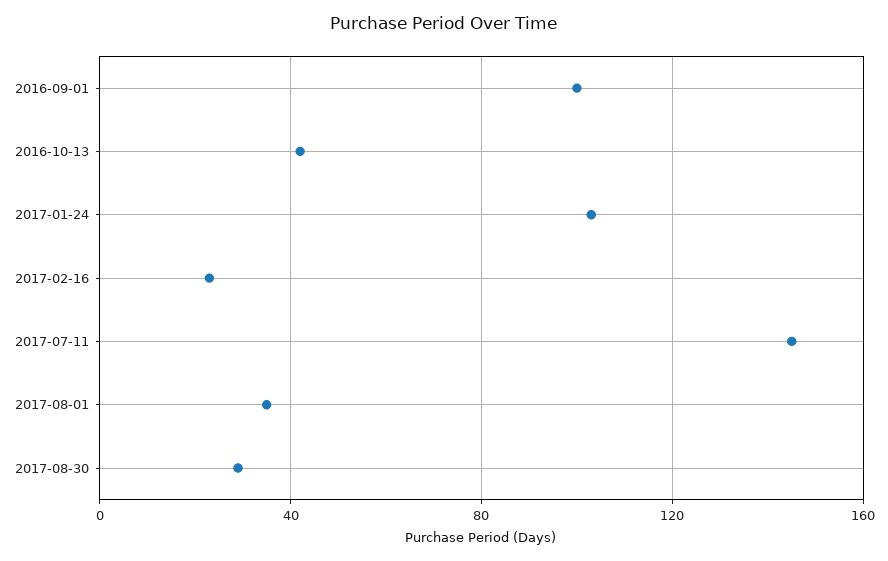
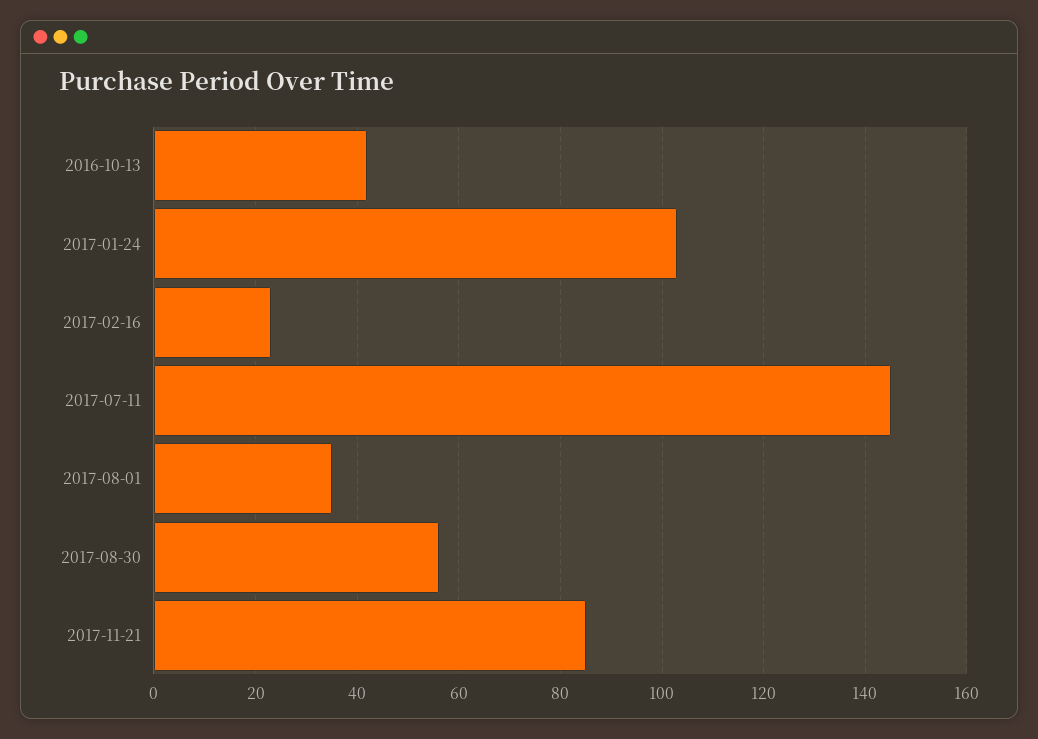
2016-09-01: 100 -> none
2017-08-30: 30 -> 55
2017-11-21: none -> 85

